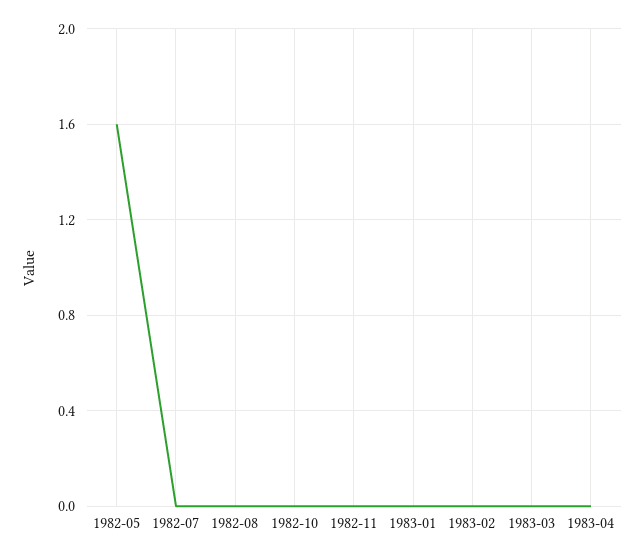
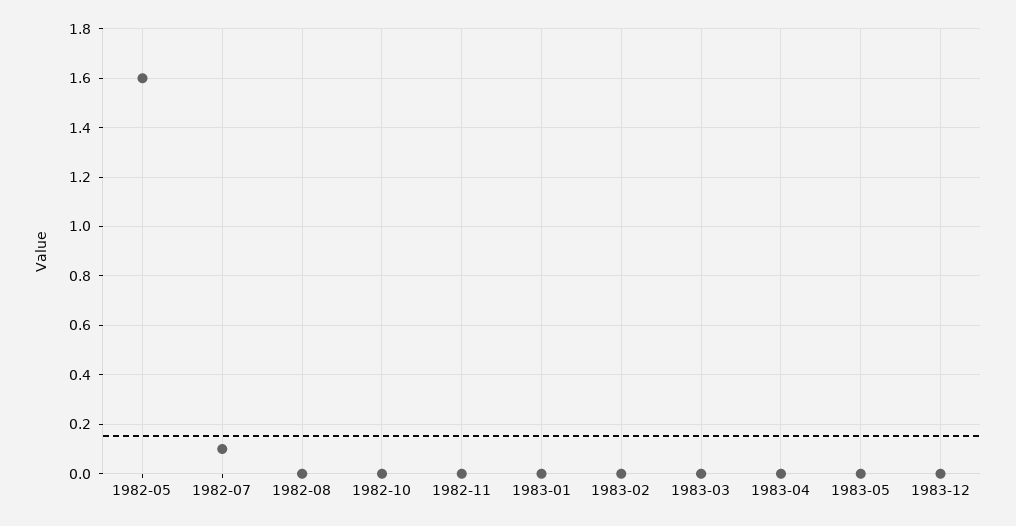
1982-07: 0 -> 0.1
1983-05: none -> 0
1983-12: none -> 0

